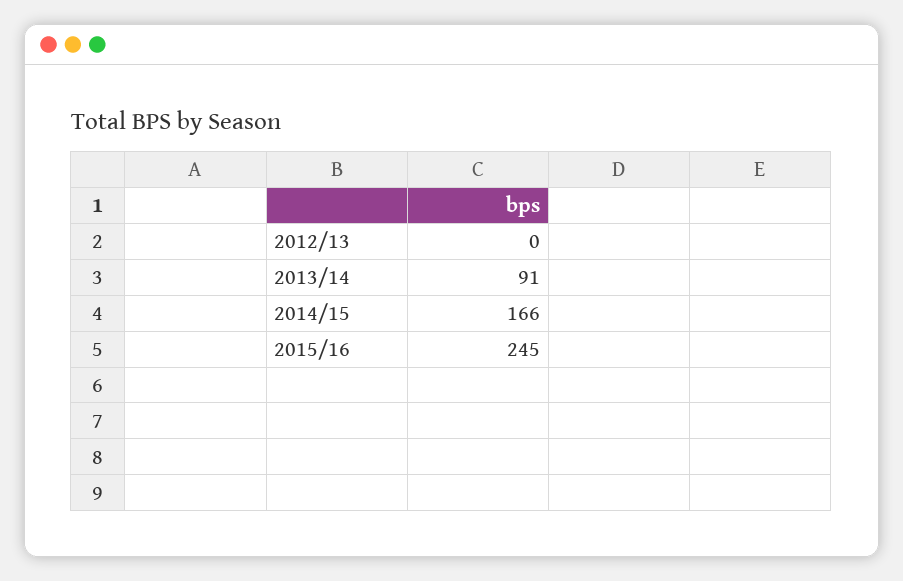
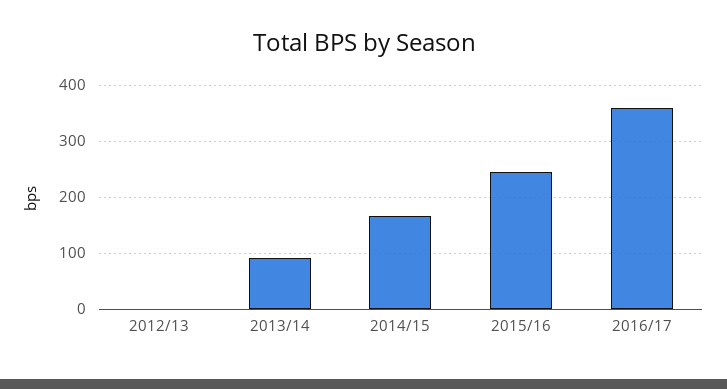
2016/17: none -> 360

